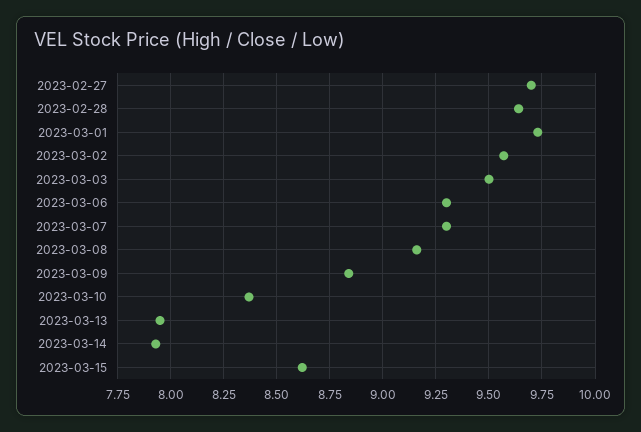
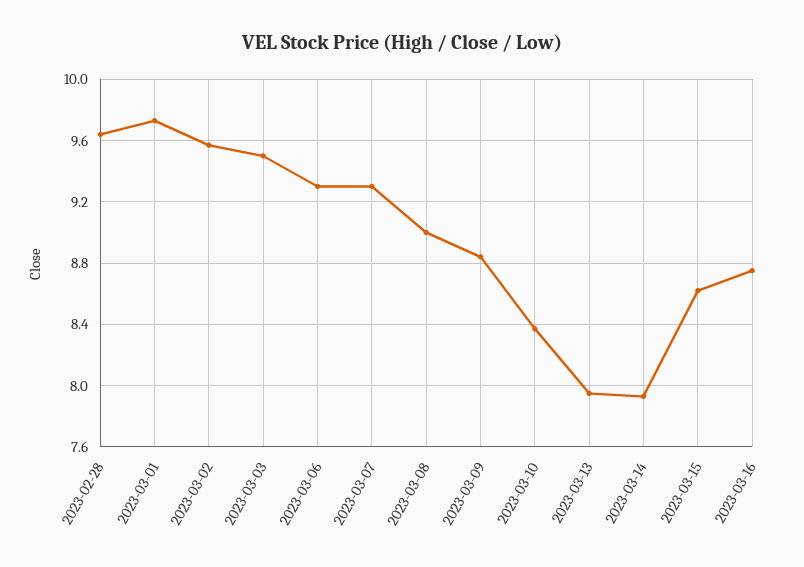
2023-02-27: 9.7 -> none
2023-03-08: 9.15 -> 9
2023-03-16: none -> 8.75

